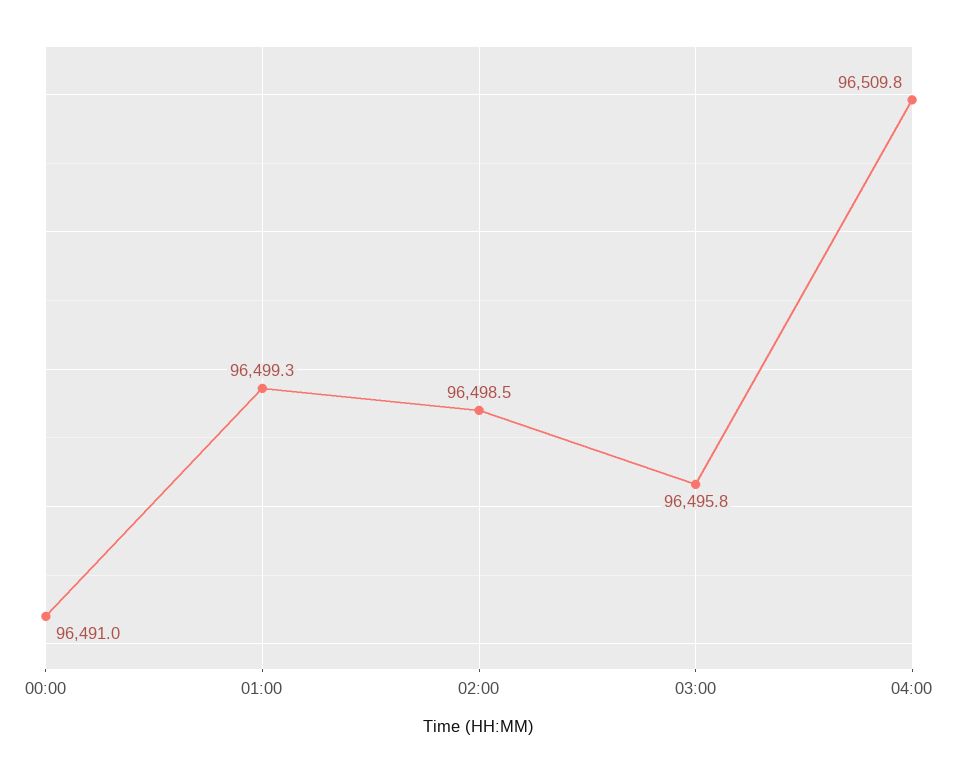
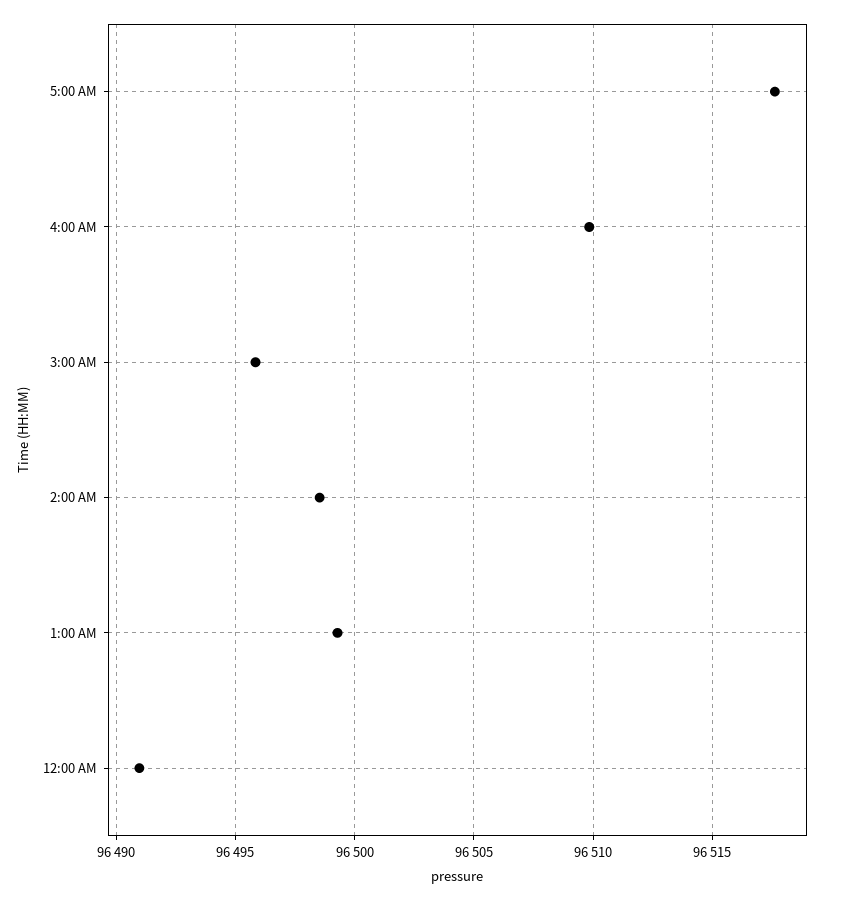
5:00 AM: none -> 96517.5

